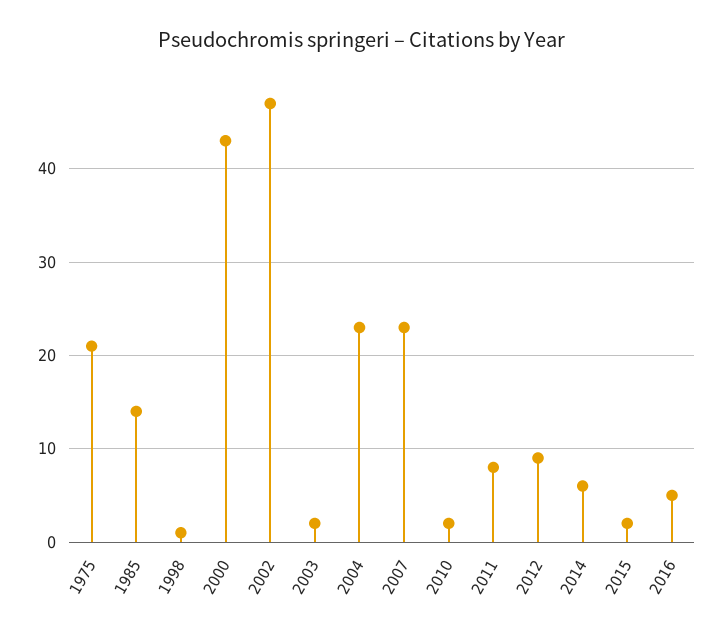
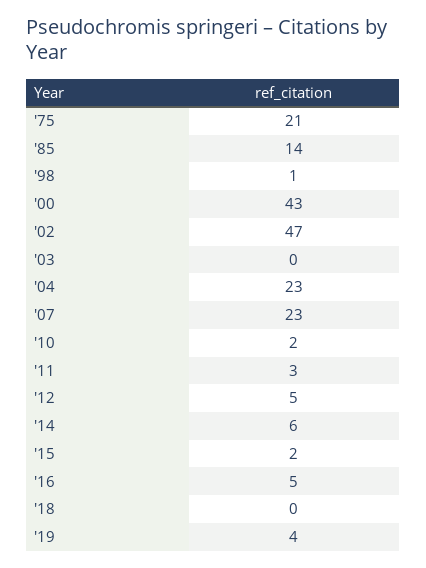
2003: 2 -> 0
2011: 8 -> 3
2012: 9 -> 5
'18: none -> 0
'19: none -> 4

